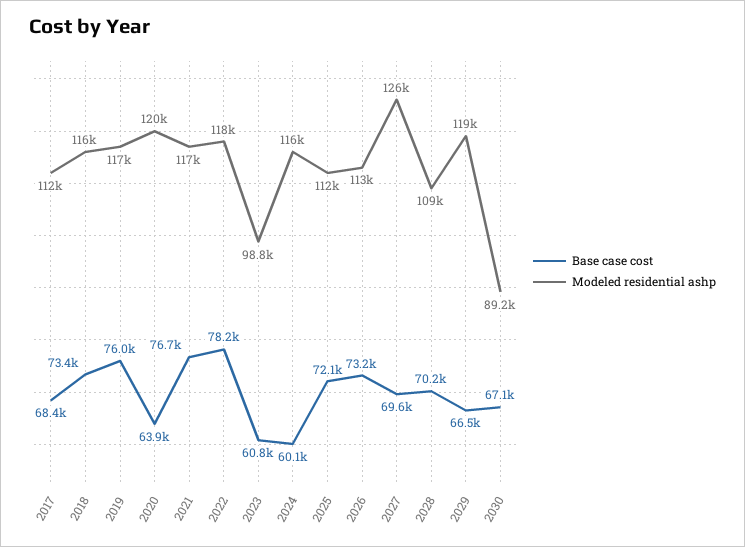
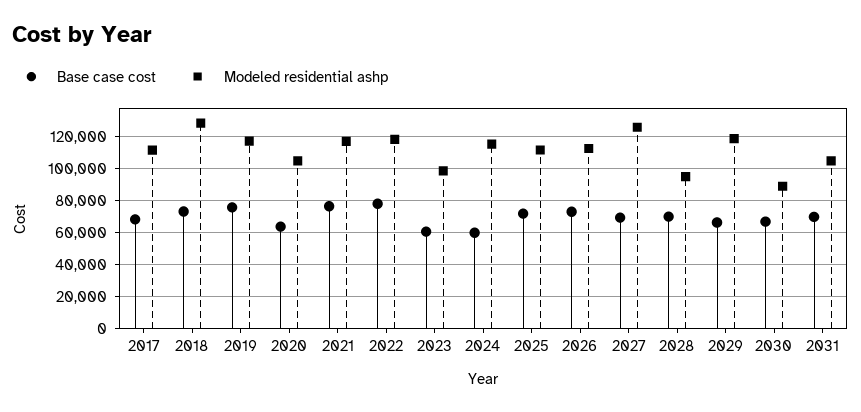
Modeled residential ashp, 2018: 116000 -> 130000
Modeled residential ashp, 2020: 120000 -> 105000
Modeled residential ashp, 2028: 109000 -> 95000
Base case cost, 2031: none -> 70000
Modeled residential ashp, 2031: none -> 105000

